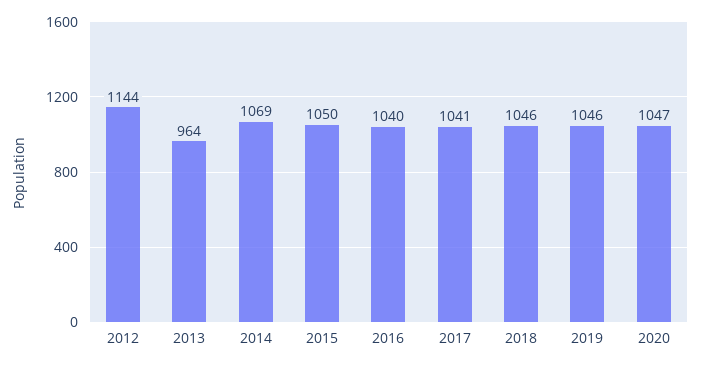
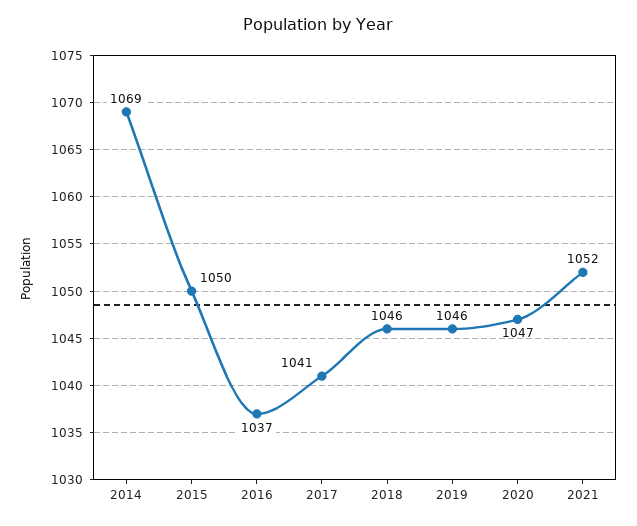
2012: 1144 -> none
2013: 964 -> none
2016: 1040 -> 1037
2021: none -> 1052

